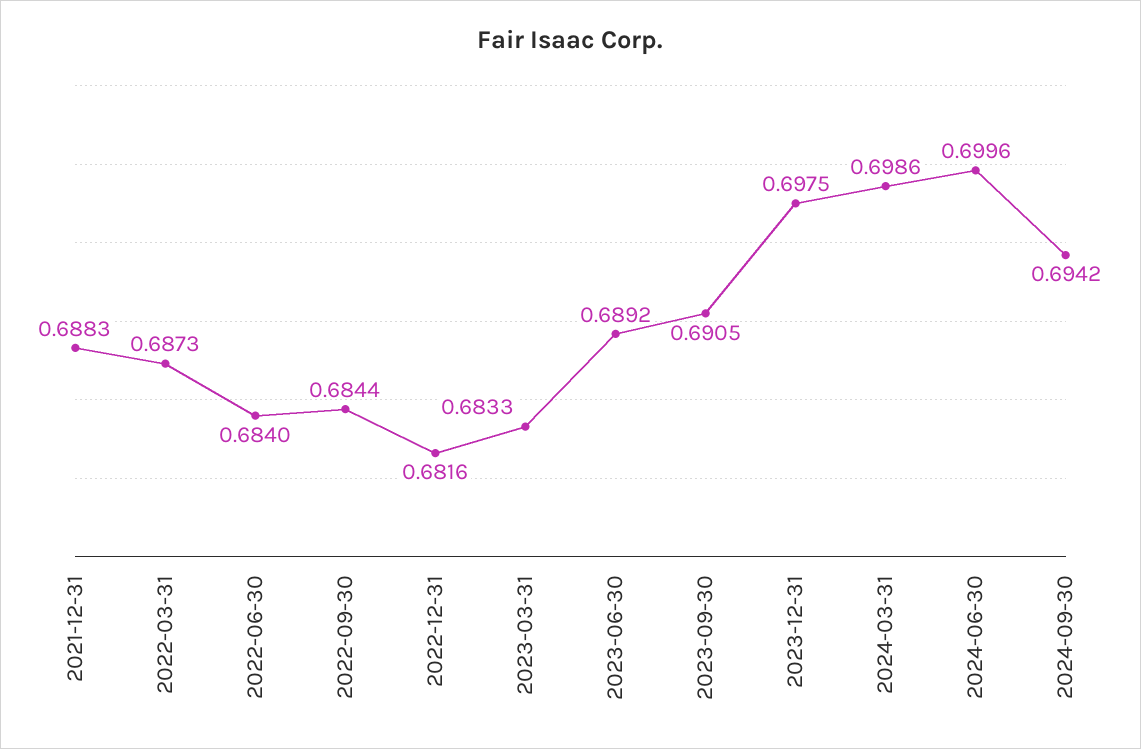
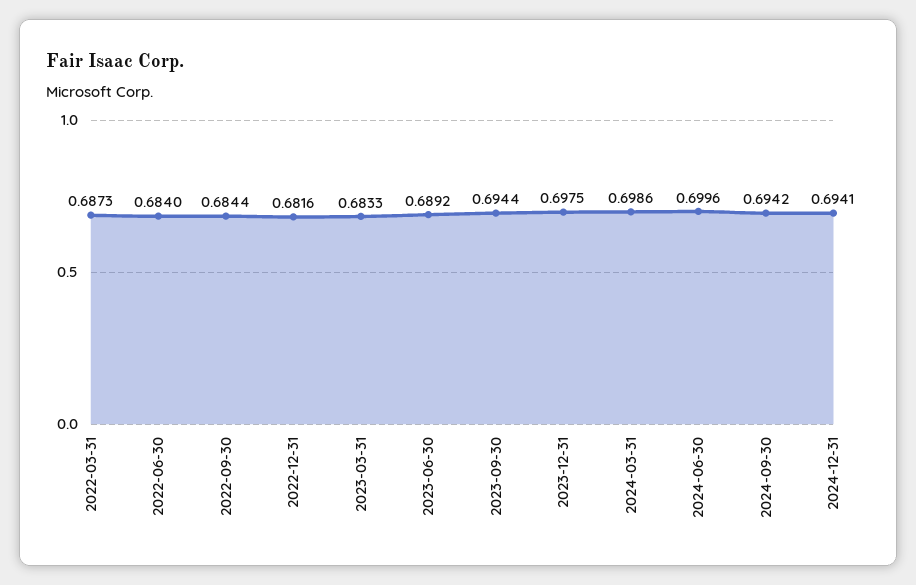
2021-12-31: 0.6883 -> none
2023-09-30: 0.6905 -> 0.6944
2024-12-31: none -> 0.6941

